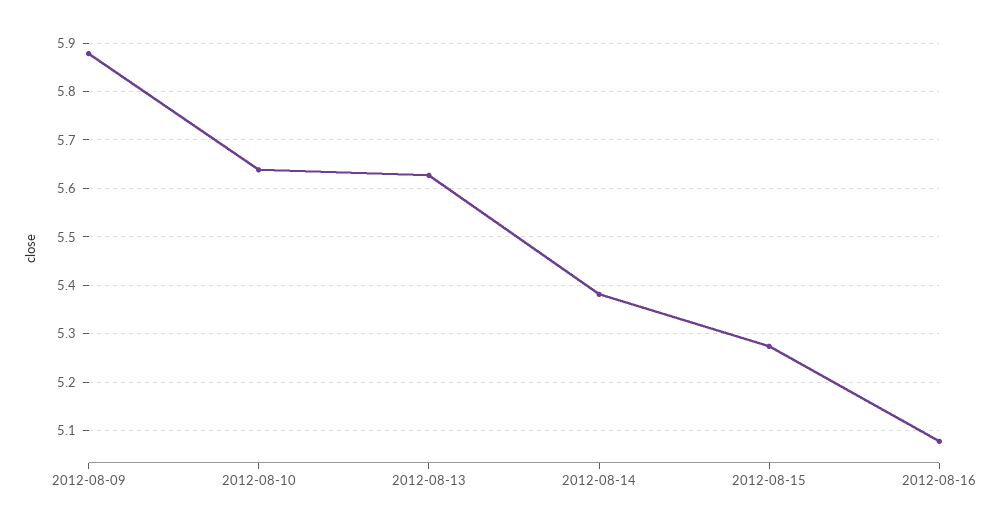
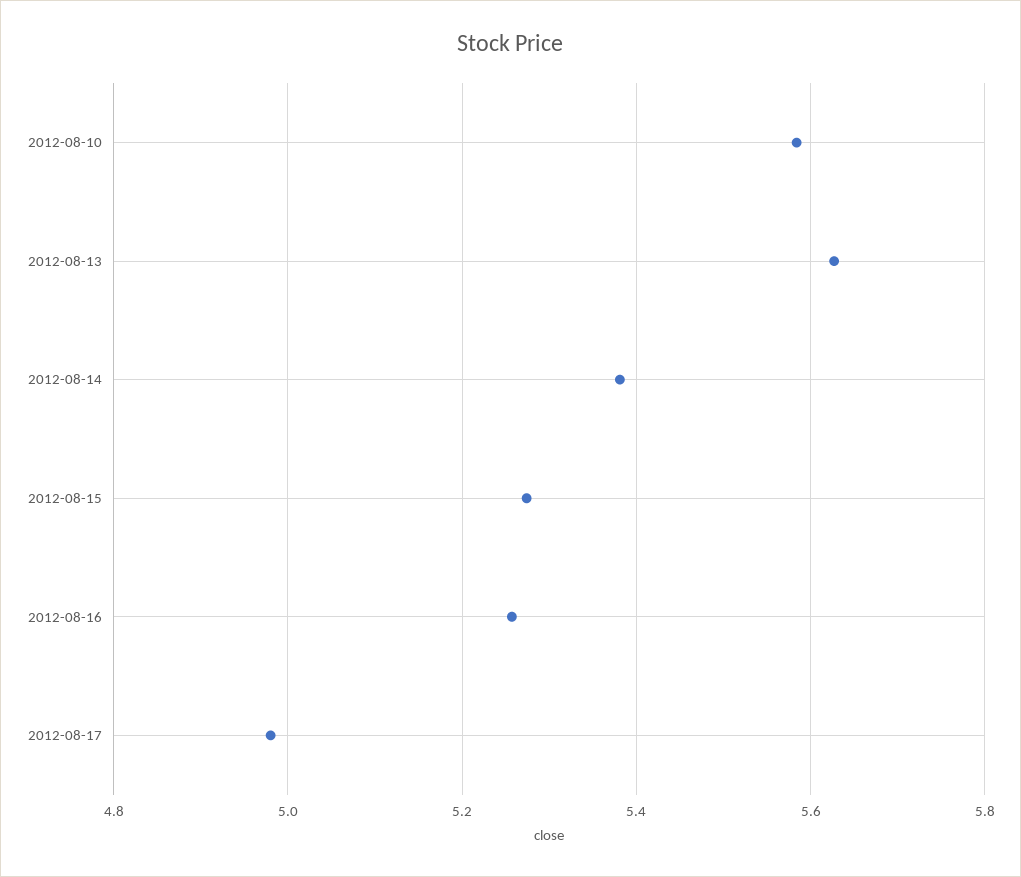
2012-08-09: 5.88 -> none
2012-08-10: 5.64 -> 5.58
2012-08-16: 5.08 -> 5.26
2012-08-17: none -> 4.98

